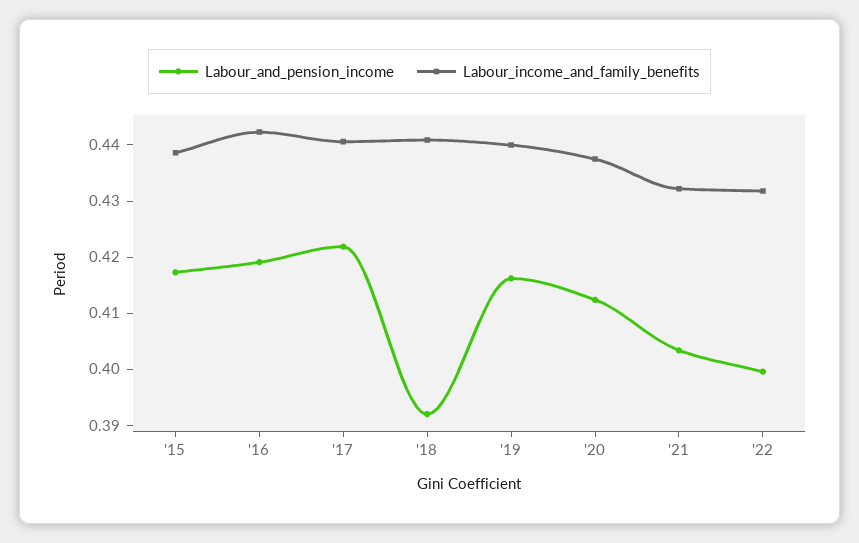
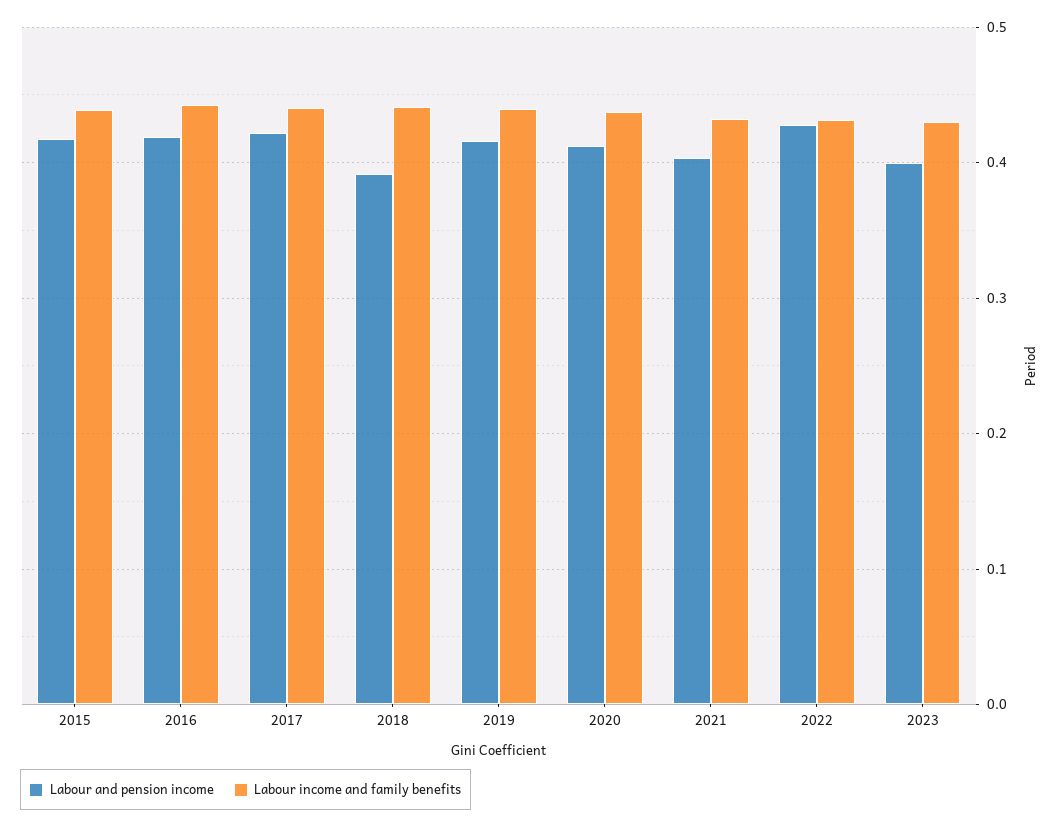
Labour_and_pension_income, '22: 0.4 -> 0.43
Labour_and_pension_income, 2023: none -> 0.4
Labour_income_and_family_benefits, 2023: none -> 0.43

